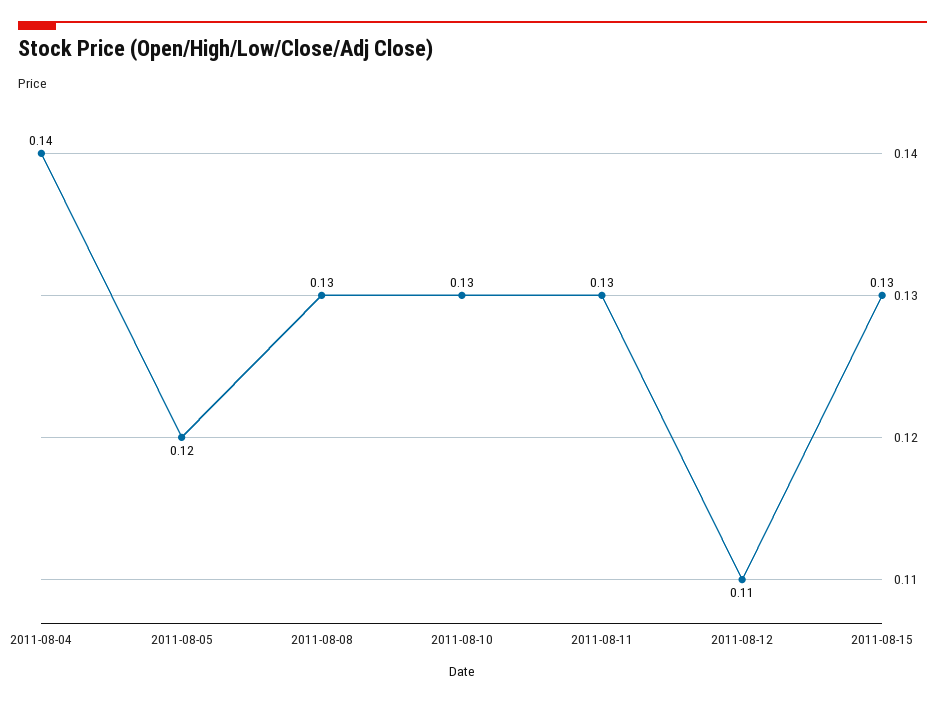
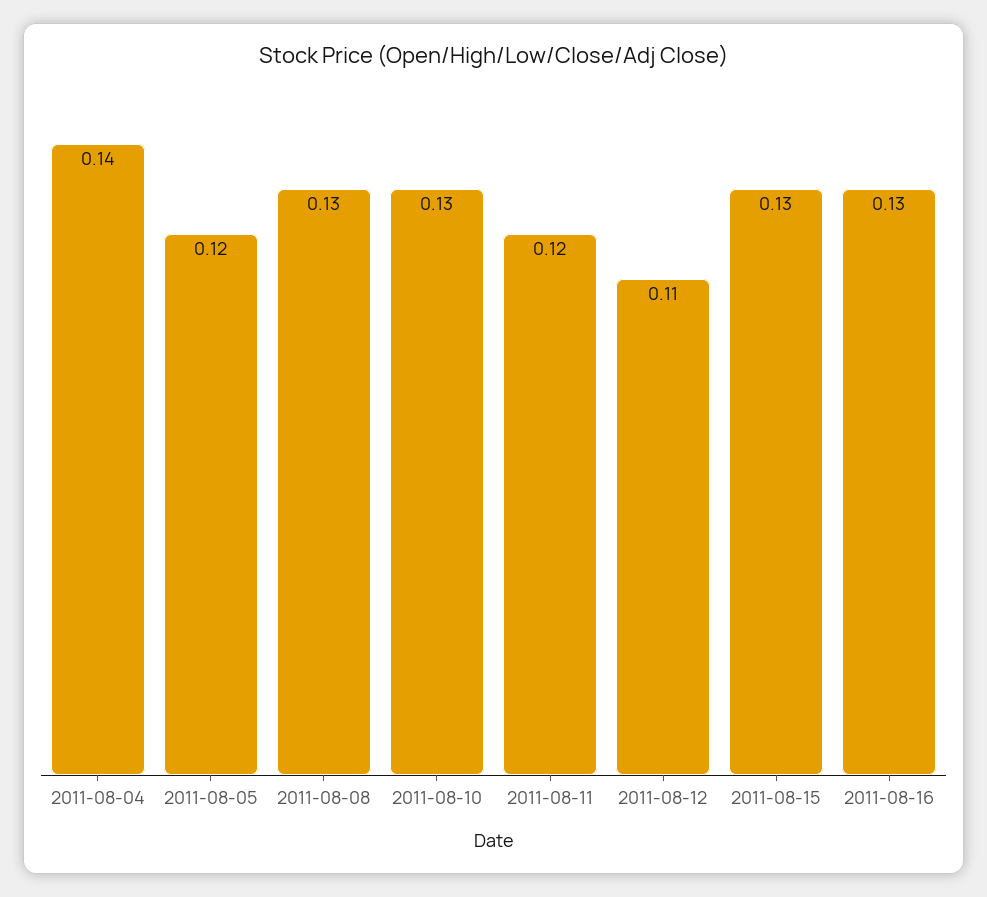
2011-08-11: 0.13 -> 0.12
2011-08-16: none -> 0.13

